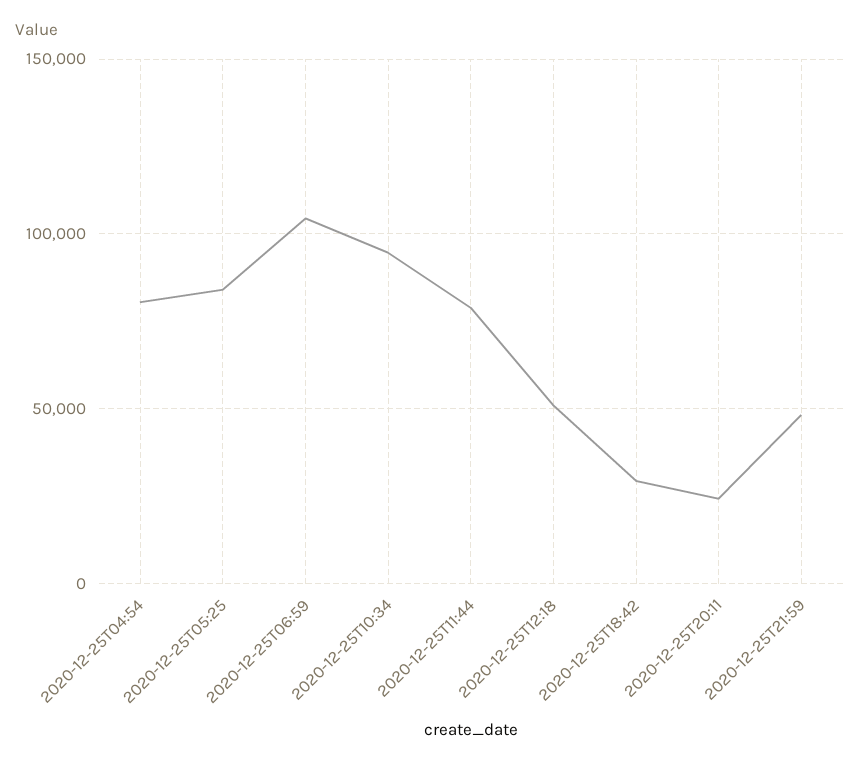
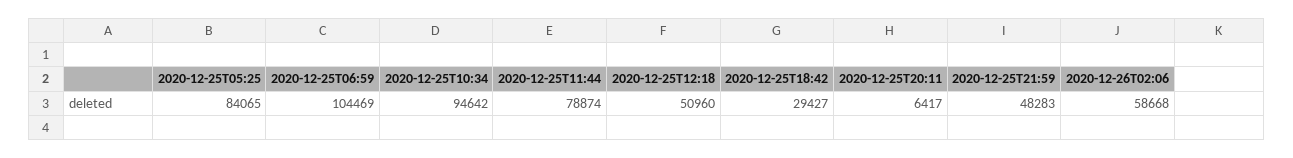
2020-12-25T04:54: 80000 -> none
2020-12-25T20:11: 25000 -> 6417
2020-12-26T02:06: none -> 58668

